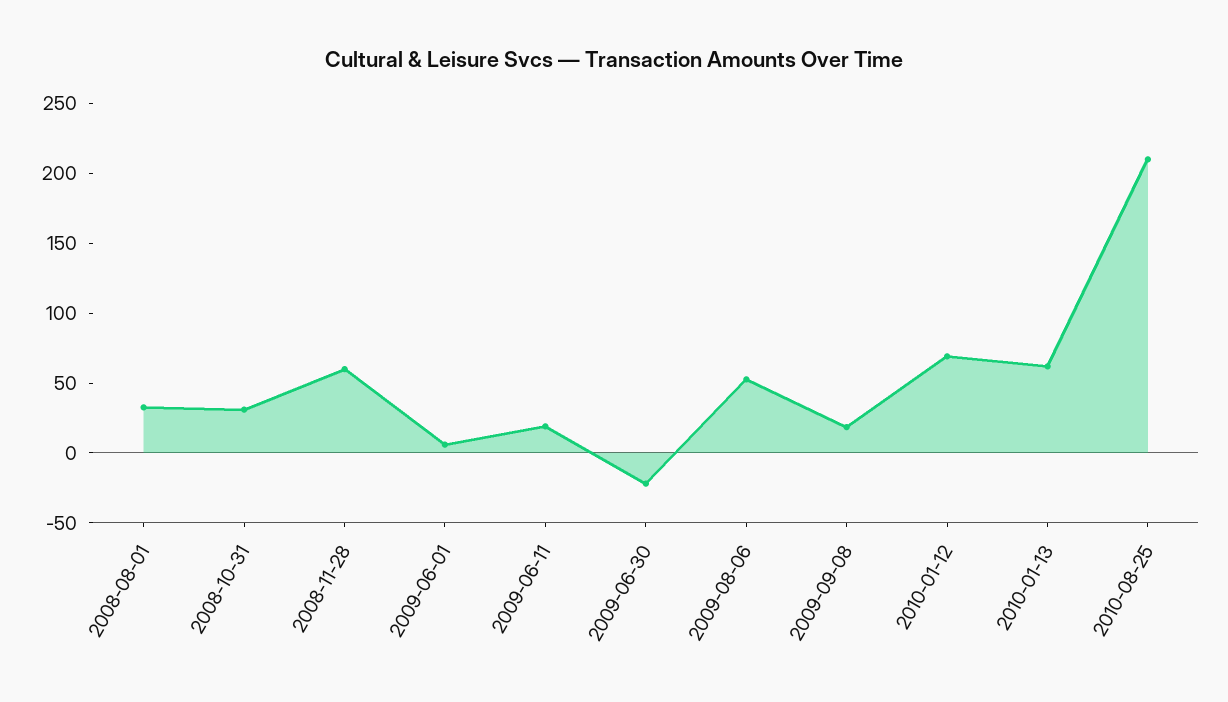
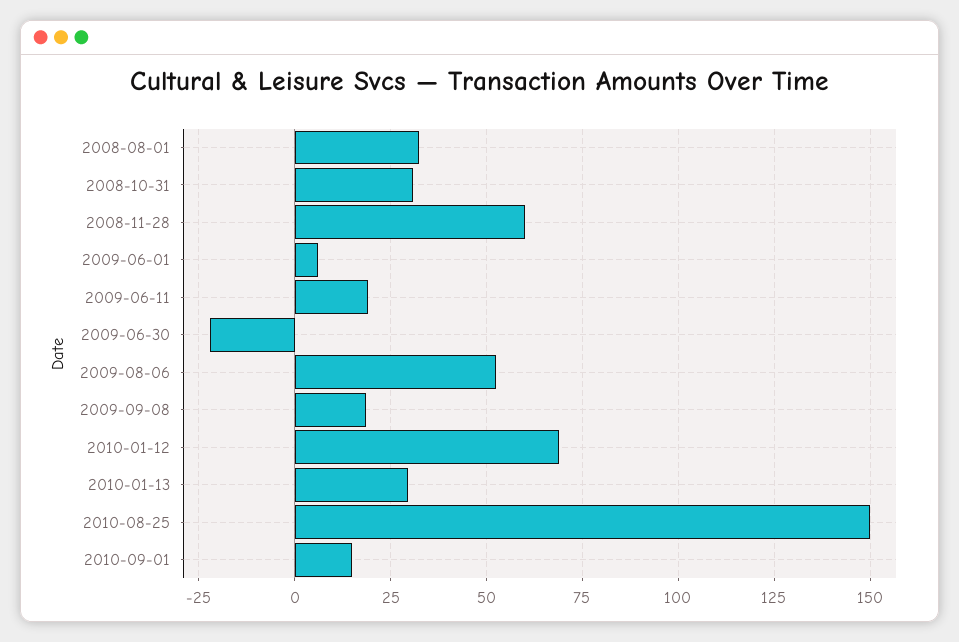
2010-01-13: 60 -> 30
2010-08-25: 210 -> 150
2010-09-01: none -> 15

